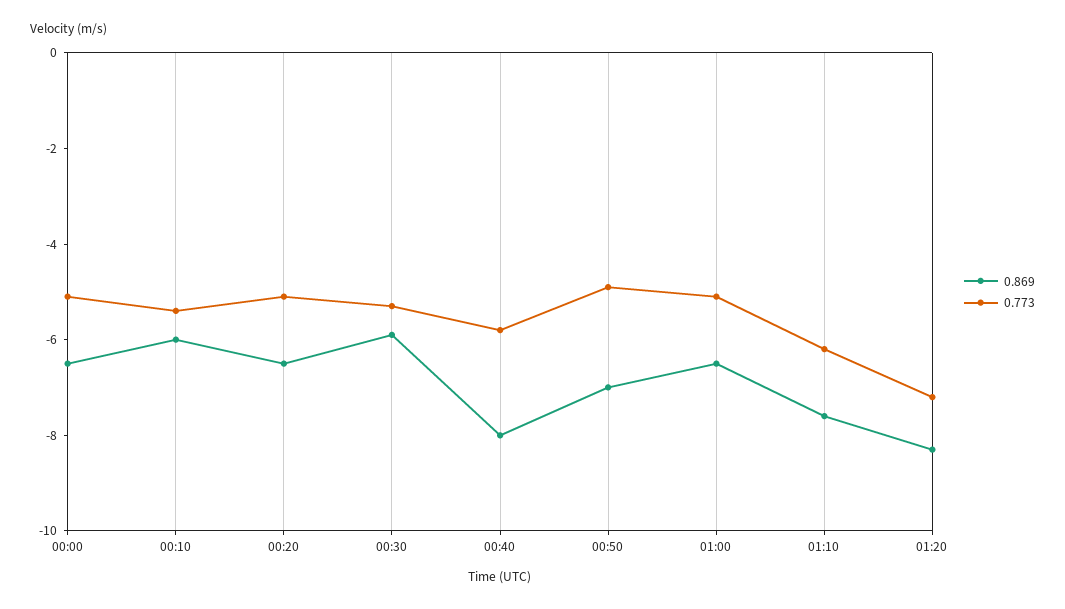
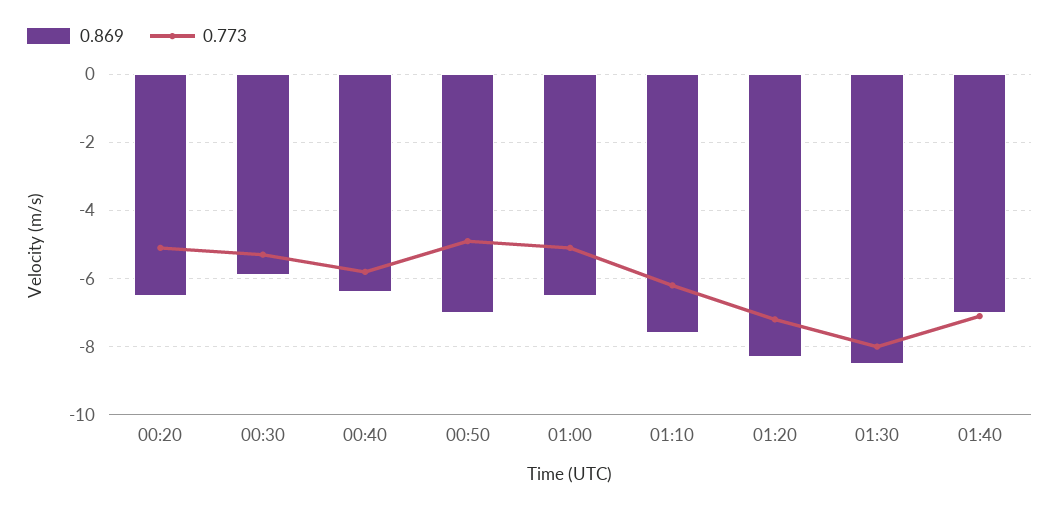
0.869, 00:00: -6.5 -> none
0.773, 00:00: -5 -> none
0.869, 00:10: -6 -> none
0.773, 00:10: -5.5 -> none
0.869, 00:40: -8 -> -6.5
0.869, 01:30: none -> -8.5
0.773, 01:30: none -> -8
0.869, 01:40: none -> -7
0.773, 01:40: none -> -7

